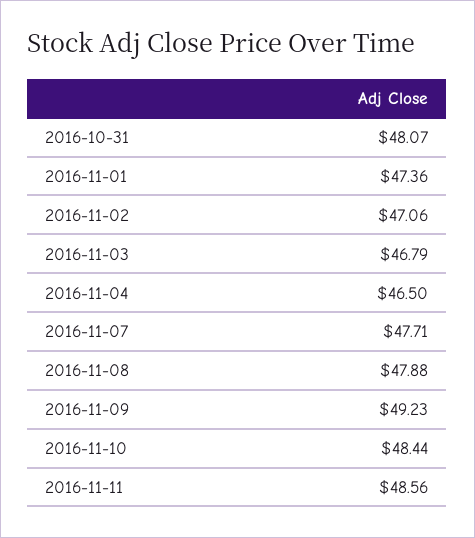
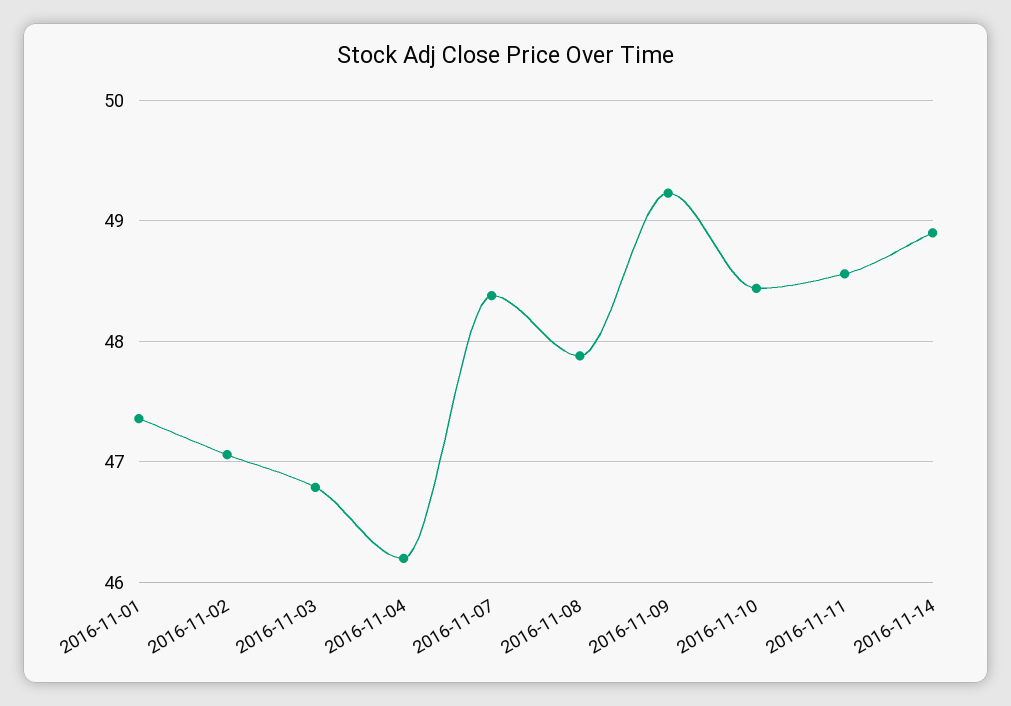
2016-10-31: 48.07 -> none
2016-11-04: 46.5 -> 46.2
2016-11-07: 47.71 -> 48.4
2016-11-14: none -> 48.9

